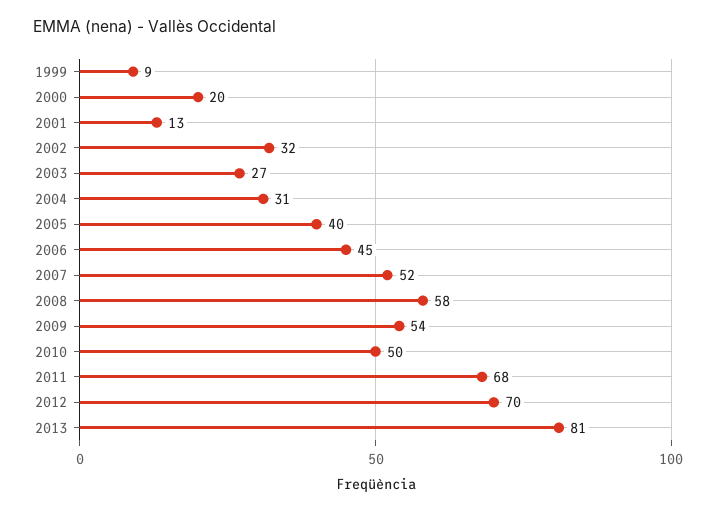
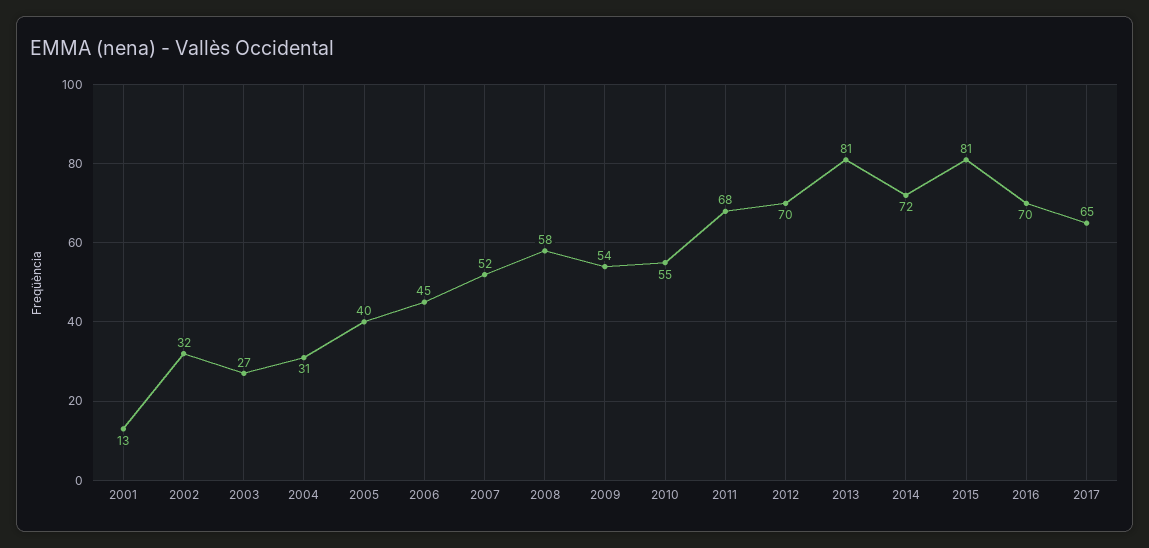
1999: 9 -> none
2000: 20 -> none
2010: 50 -> 55
2014: none -> 72
2015: none -> 81
2016: none -> 70
2017: none -> 65

